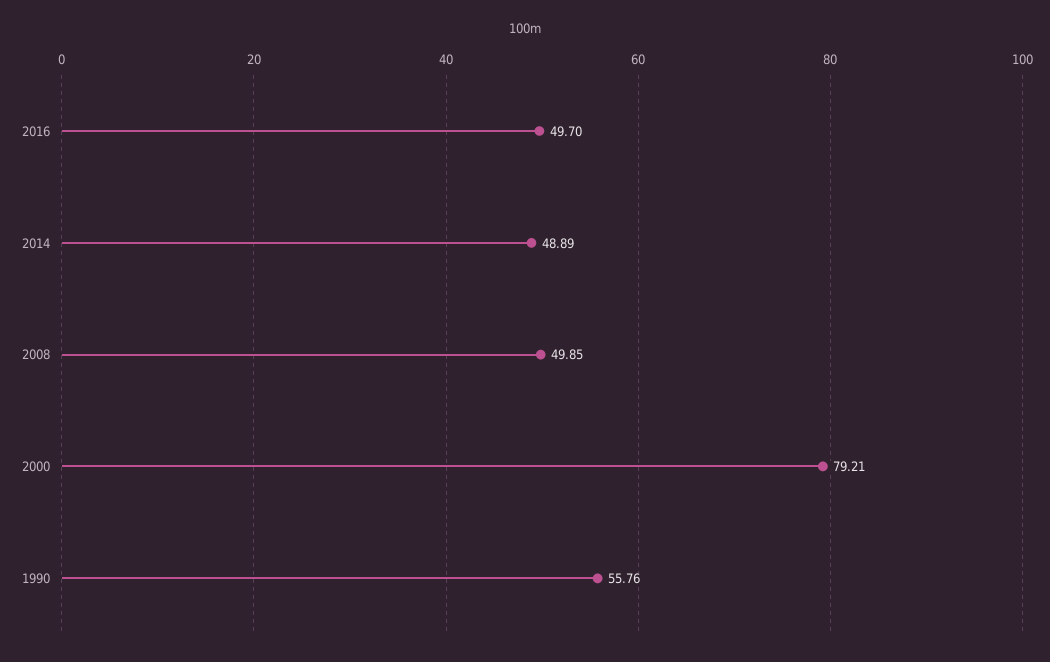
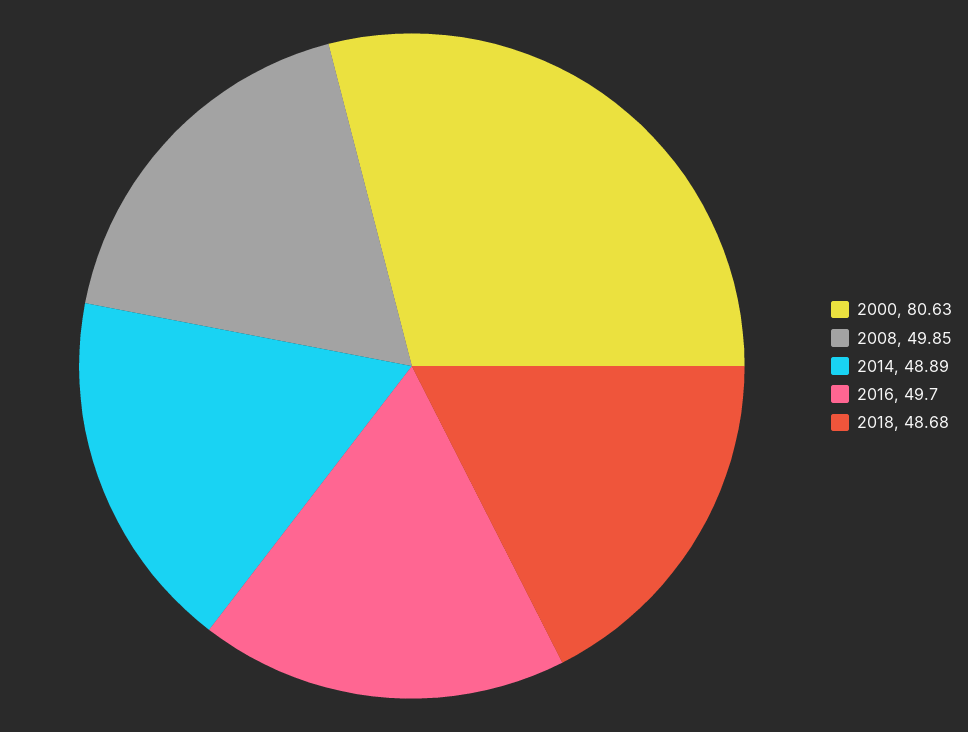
2000: 79.21 -> 80.63
1990: 55.76 -> none
2018: none -> 48.68

